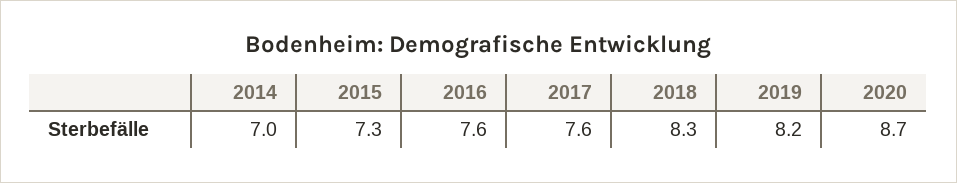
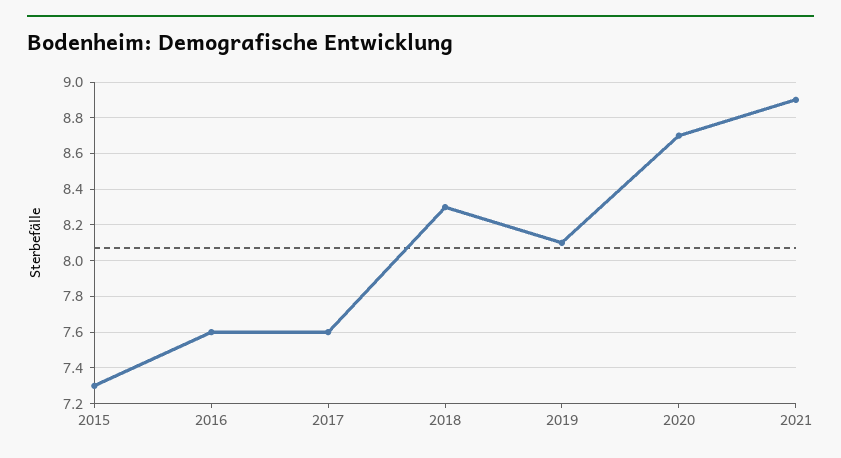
2014: 7 -> none
2019: 8.2 -> 8.1
2021: none -> 8.9

